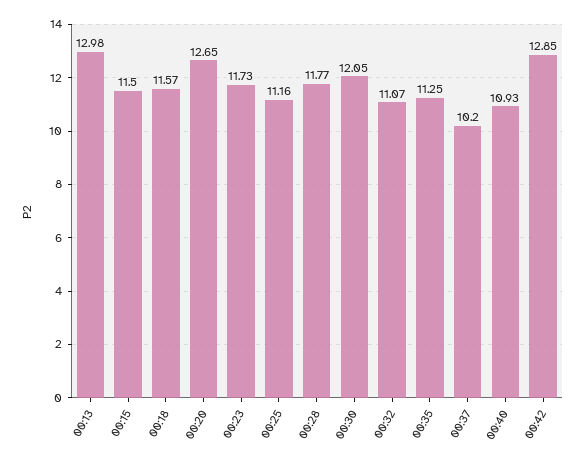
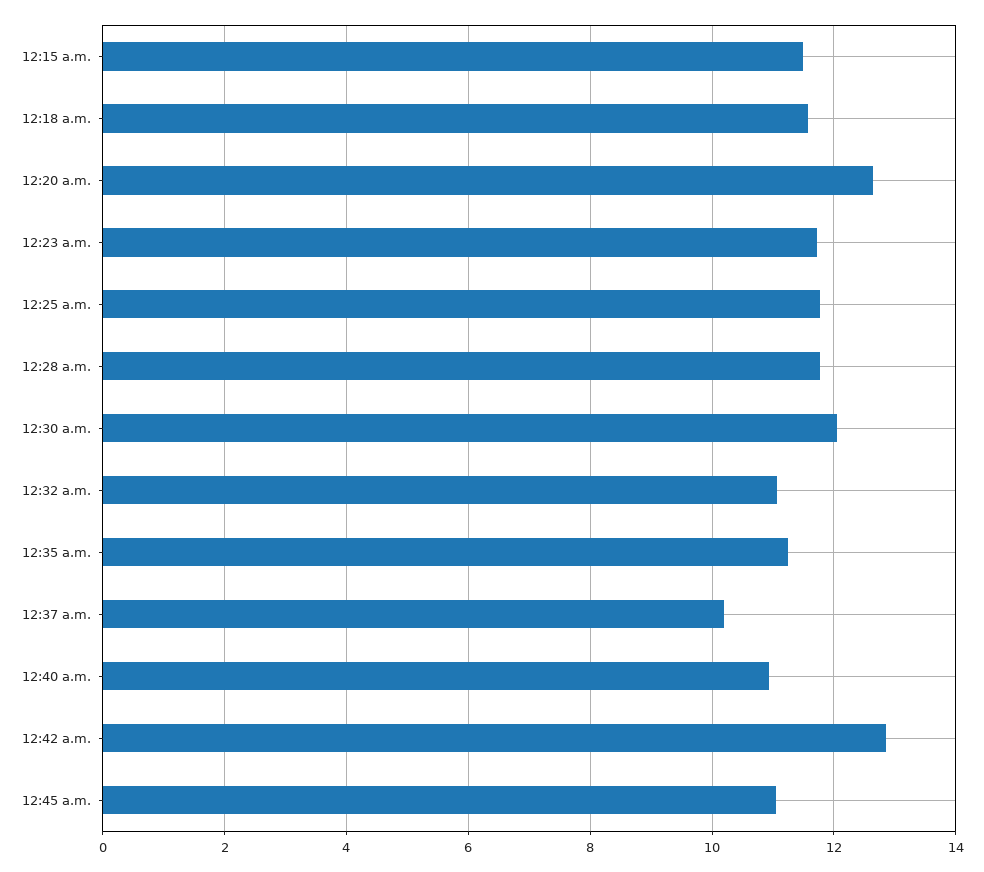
00:13: 12.98 -> none
00:25: 11.16 -> 11.8
12:45 a.m.: none -> 11

